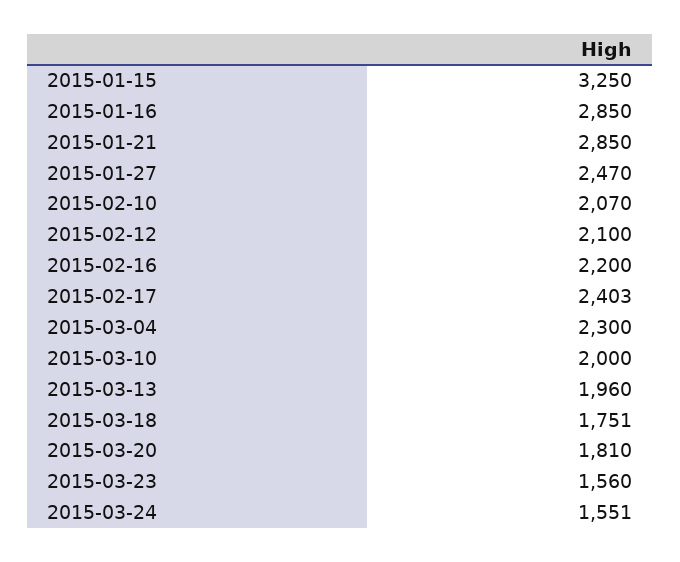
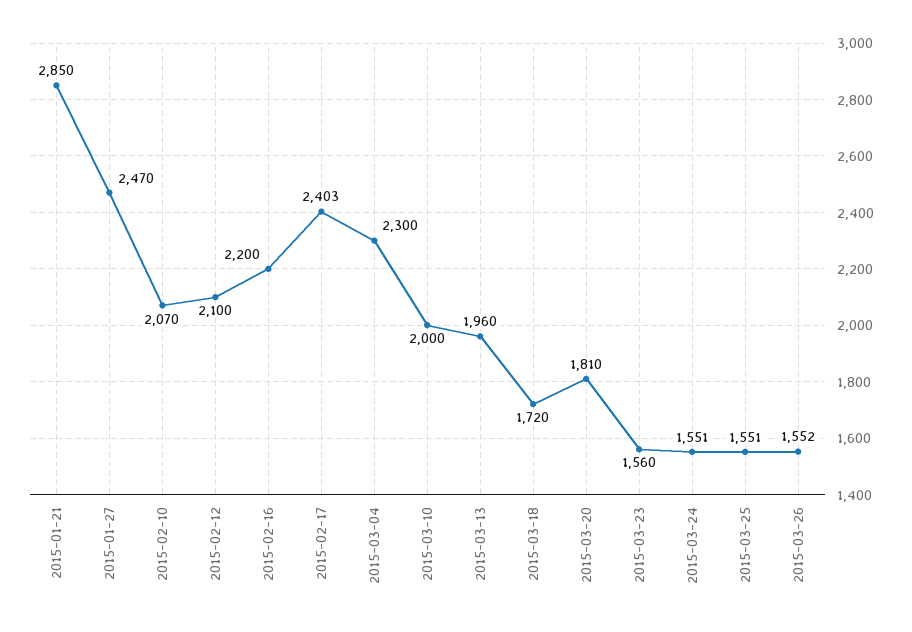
2015-01-15: 3250 -> none
2015-01-16: 2850 -> none
2015-03-18: 1751 -> 1720
2015-03-25: none -> 1551
2015-03-26: none -> 1552

